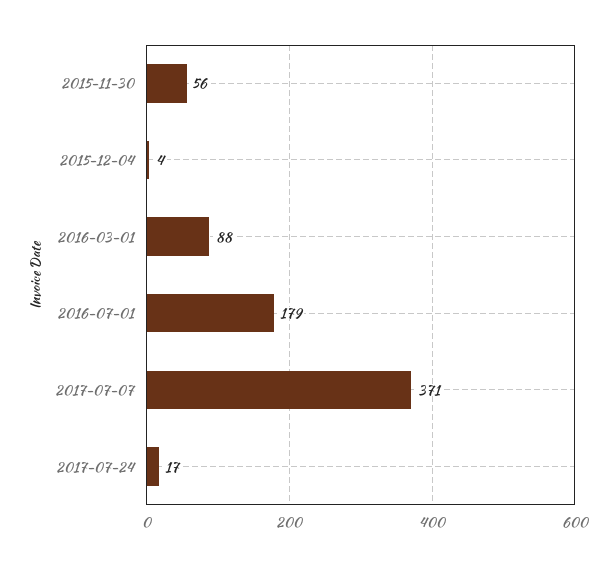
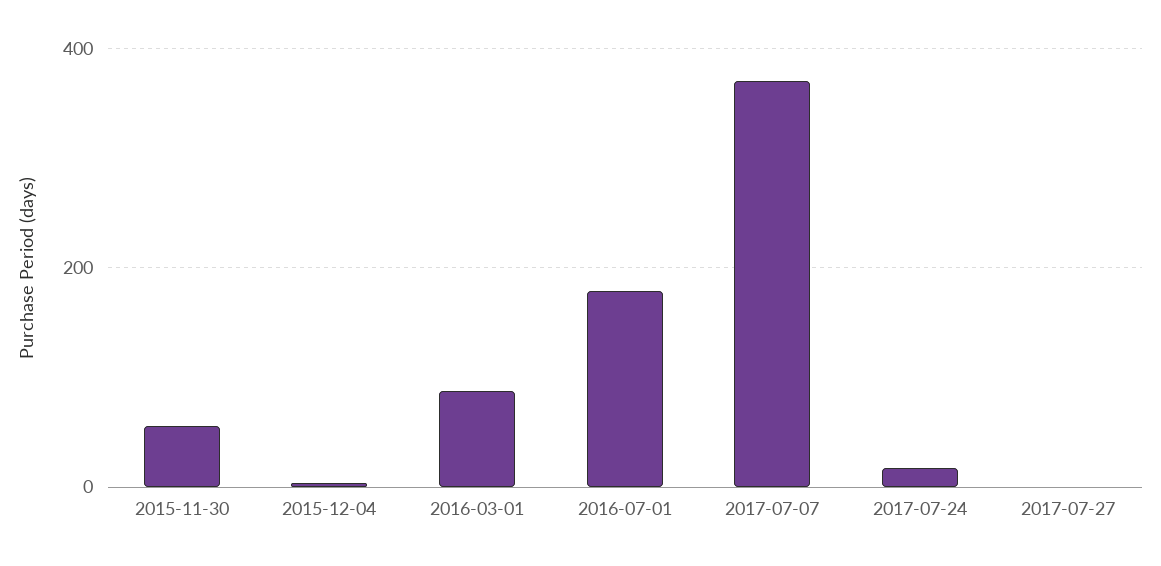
2017-07-27: none -> 0

